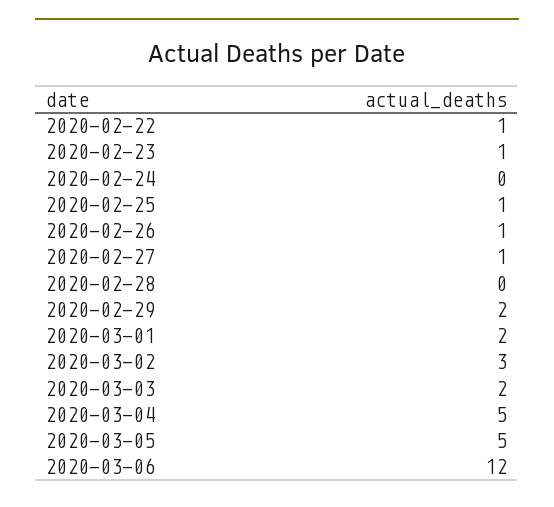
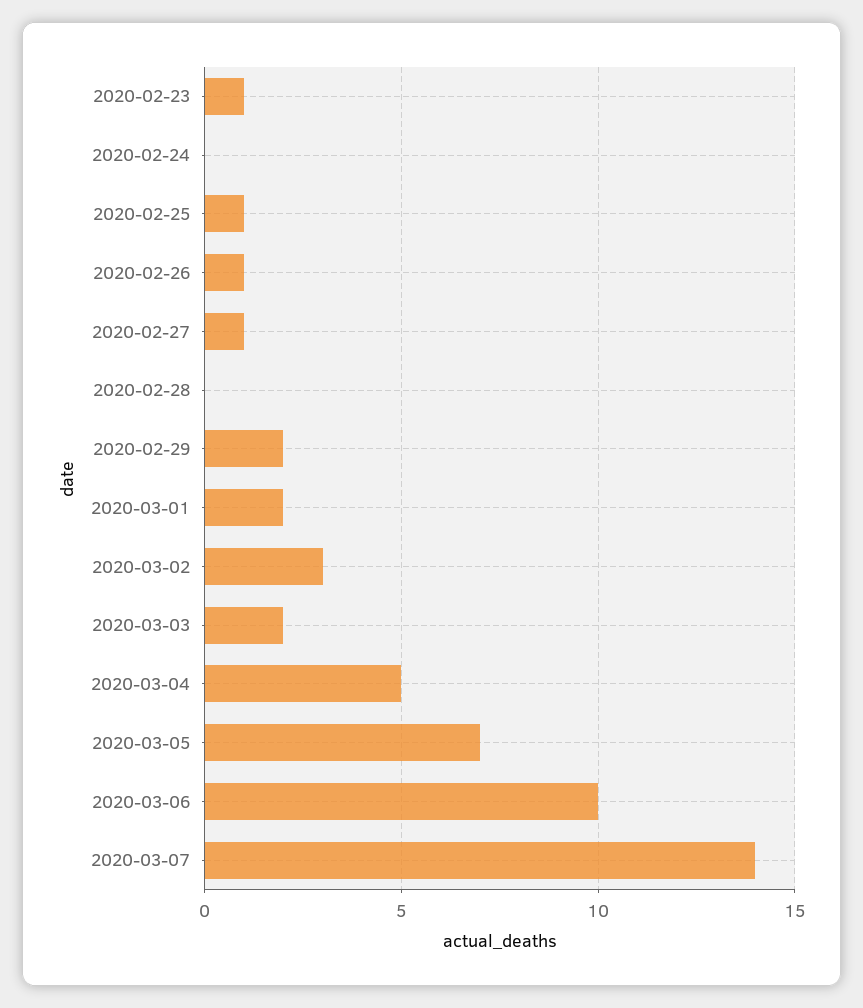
2020-02-22: 1 -> none
2020-03-05: 5 -> 7
2020-03-06: 12 -> 10
2020-03-07: none -> 14

